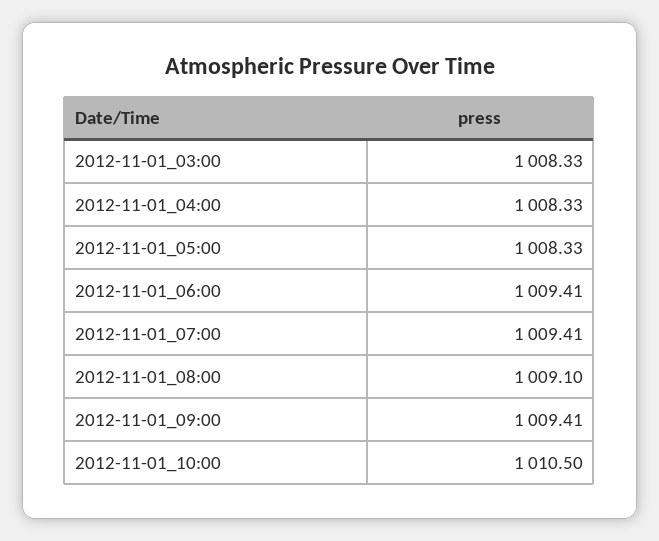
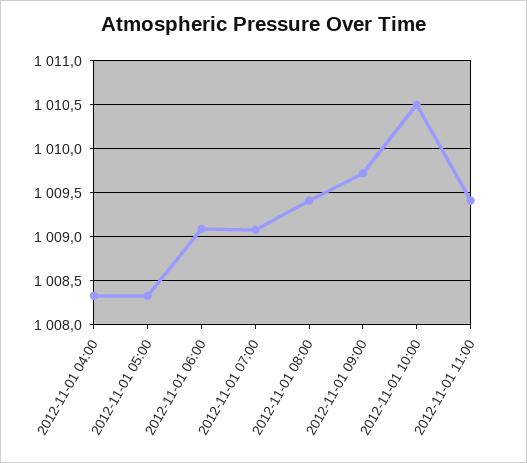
2012-11-01_03:00: 1008.33 -> none
2012-11-01_06:00: 1009.41 -> 1009.1
2012-11-01_07:00: 1009.41 -> 1009.1
2012-11-01_08:00: 1009.1 -> 1009.4
2012-11-01_09:00: 1009.41 -> 1009.7
2012-11-01 11:00: none -> 1009.4

